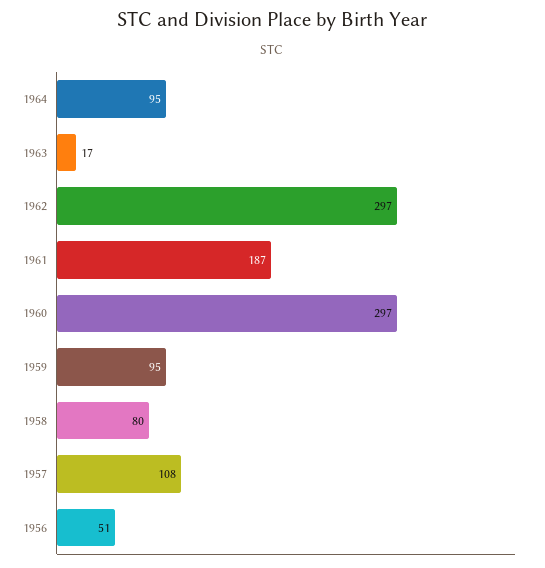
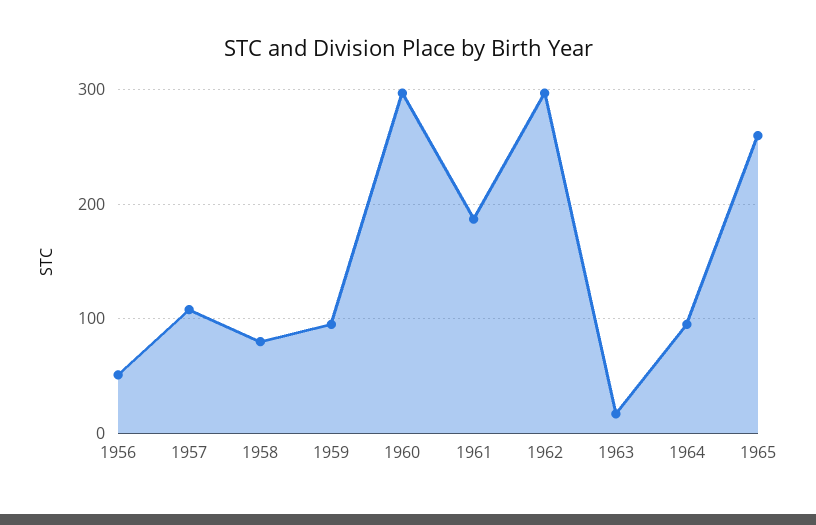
1965: none -> 260

